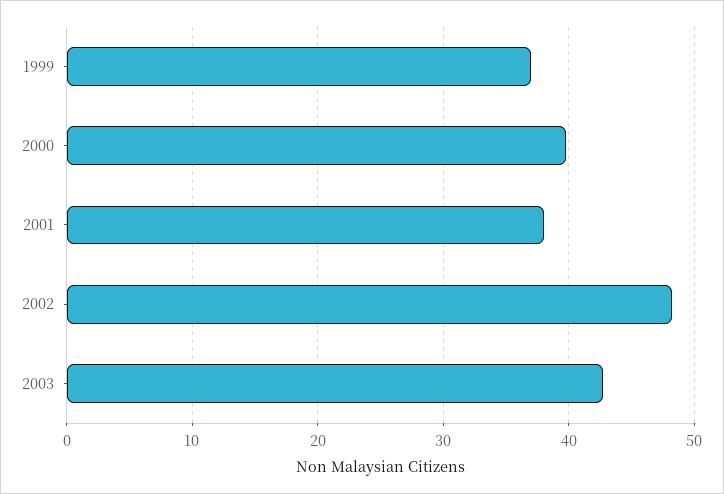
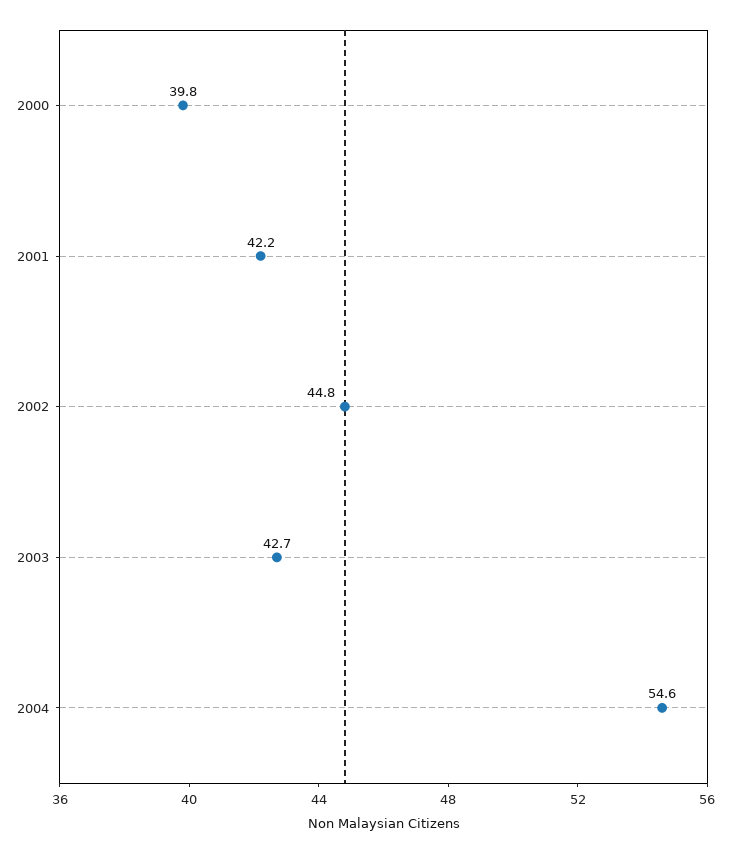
1999: 37 -> none
2001: 38 -> 42.2
2002: 48 -> 44.8
2004: none -> 54.6

